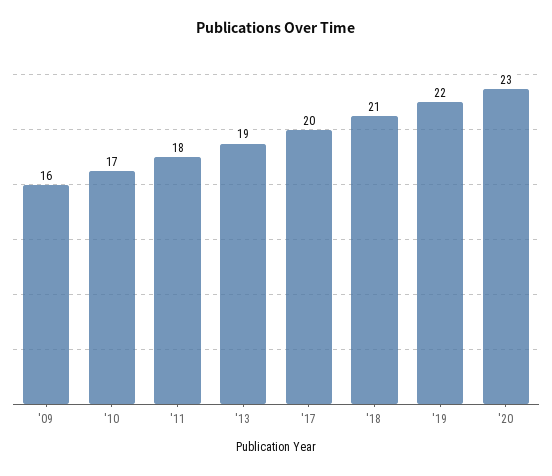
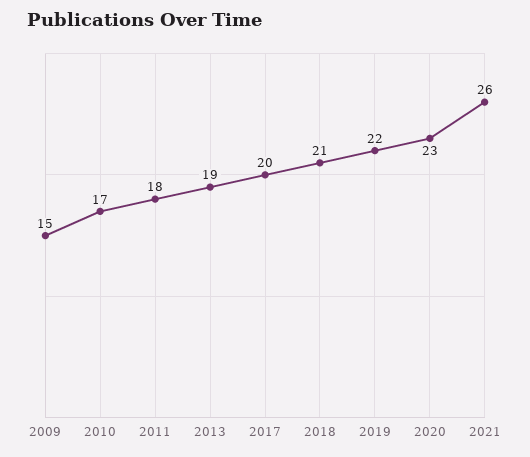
'09: 16 -> 15
2021: none -> 26

